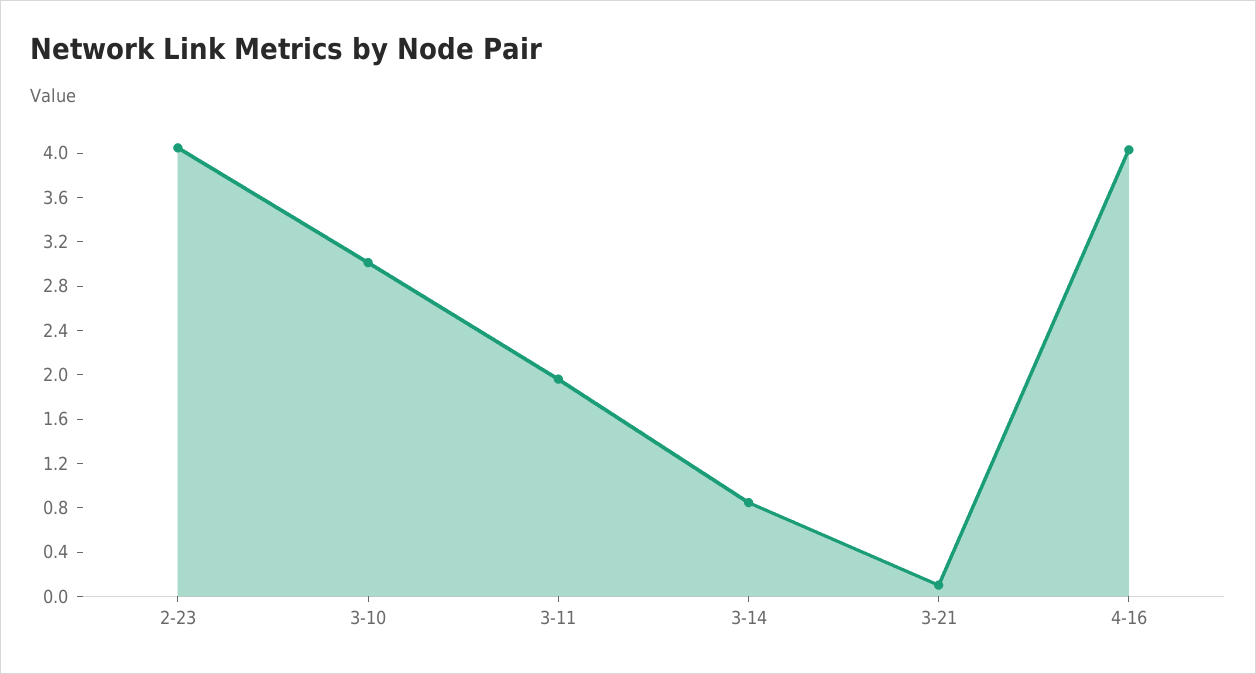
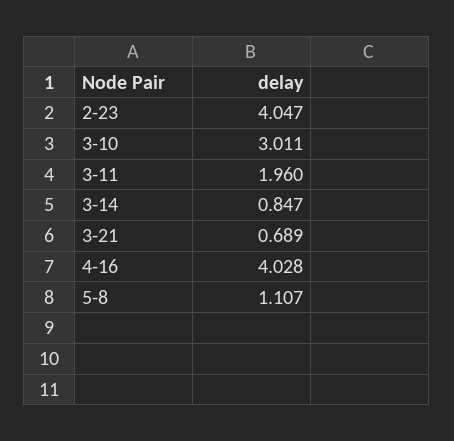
3-21: 0.1 -> 0.689
5-8: none -> 1.107

